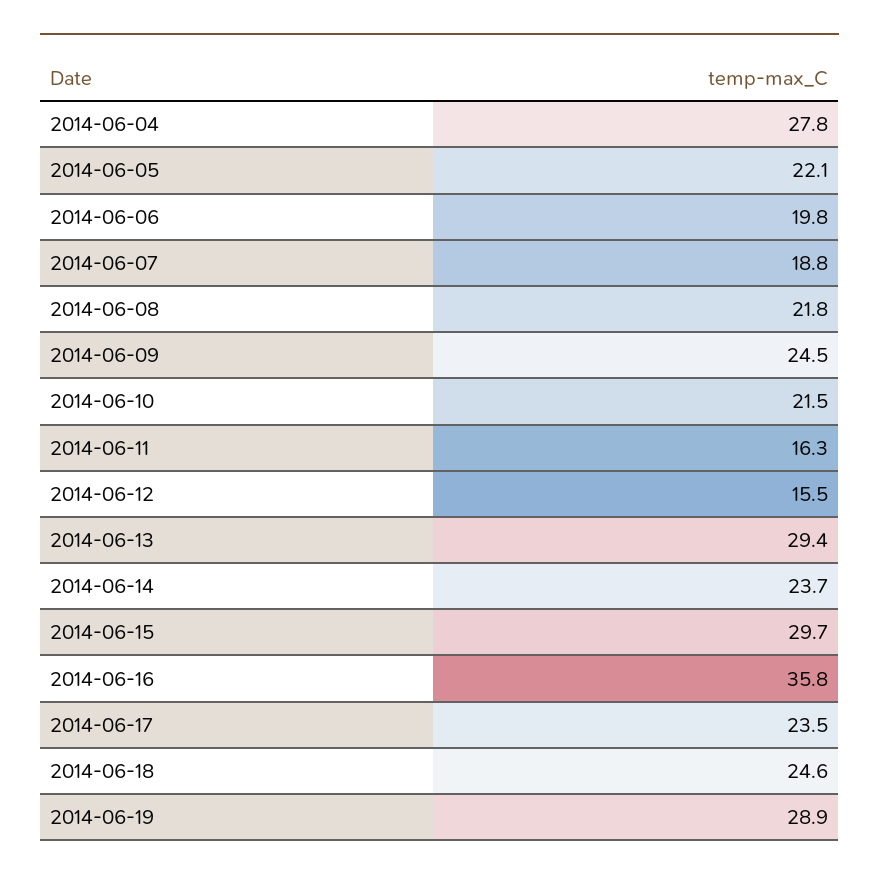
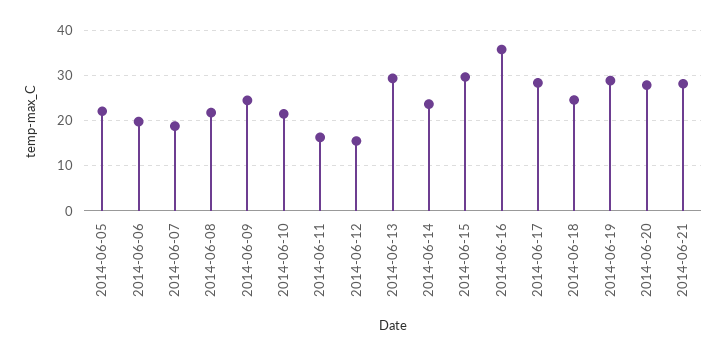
2014-06-04: 27.8 -> none
2014-06-17: 23.5 -> 28
2014-06-20: none -> 28
2014-06-21: none -> 28

